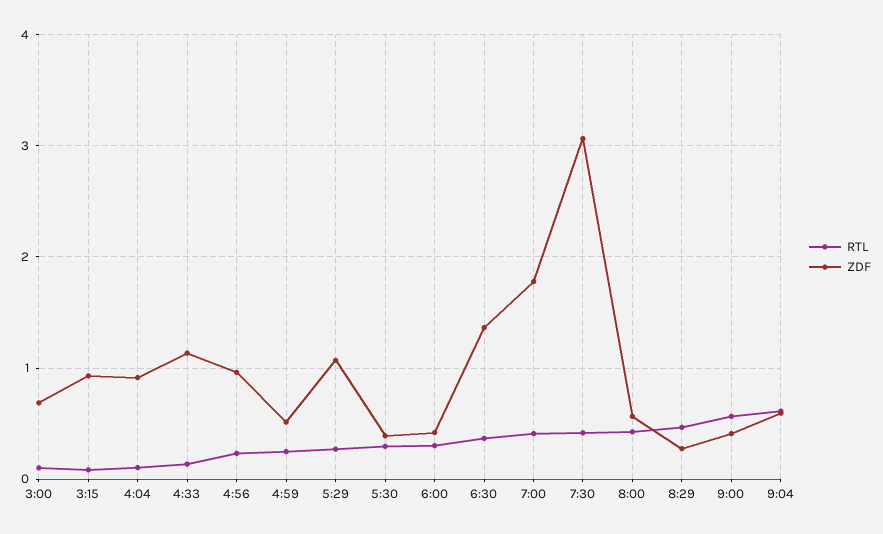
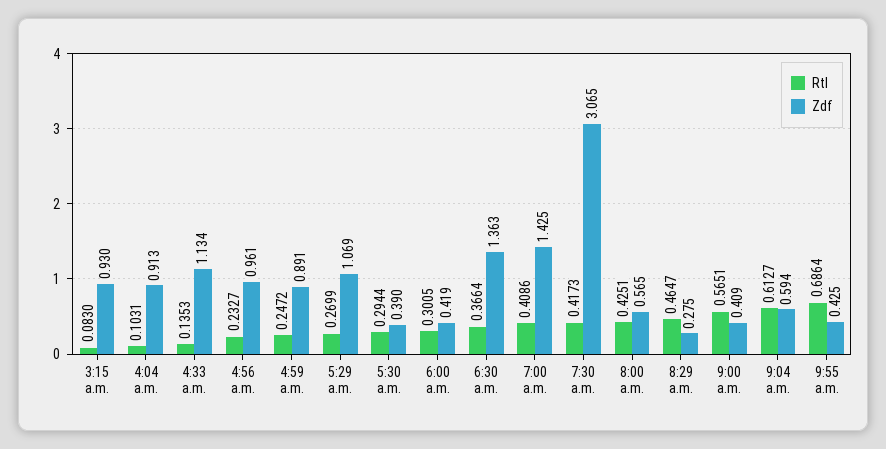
RTL, 3:00: 0.1 -> none
ZDF, 3:00: 0.7 -> none
ZDF, 4:59: 0.5 -> 0.891
ZDF, 7:00: 1.8 -> 1.425
RTL, 9:55 a.m.: none -> 0.6864
ZDF, 9:55 a.m.: none -> 0.425

